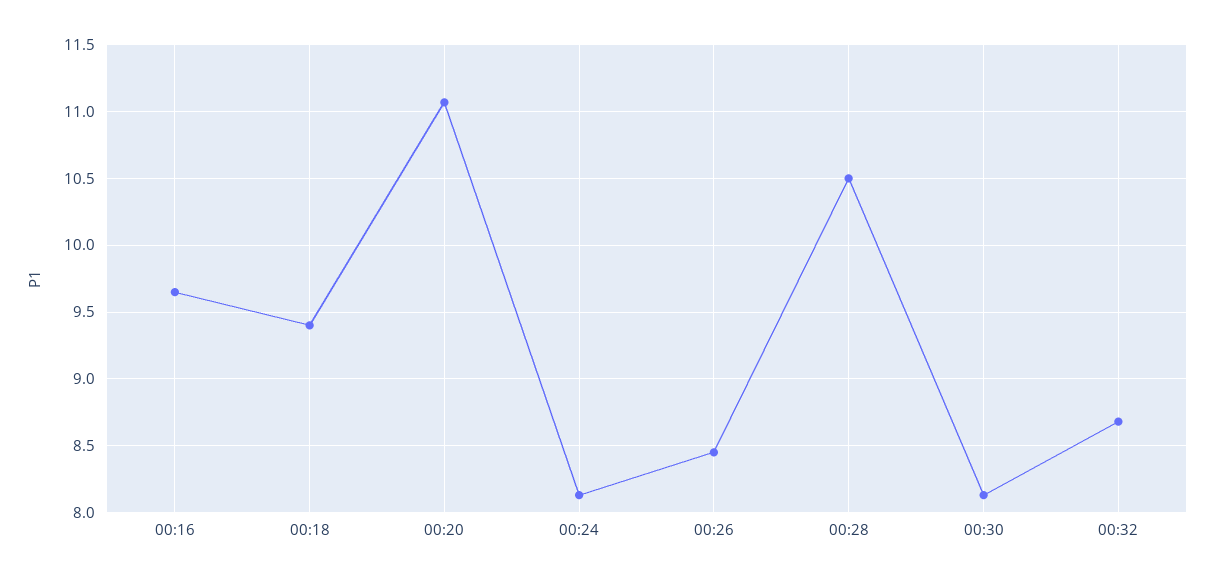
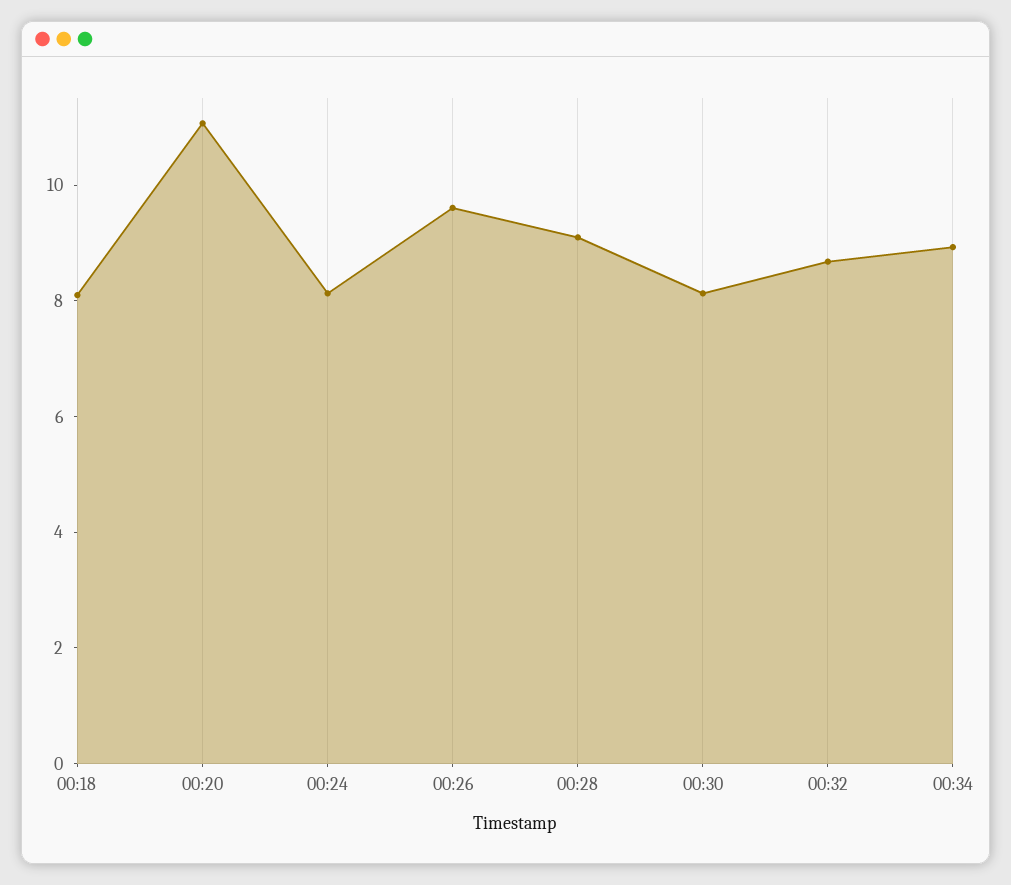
00:16: 9.65 -> none
00:18: 9.4 -> 8
00:26: 8.45 -> 9.5
00:28: 10.5 -> 9
00:34: none -> 9

